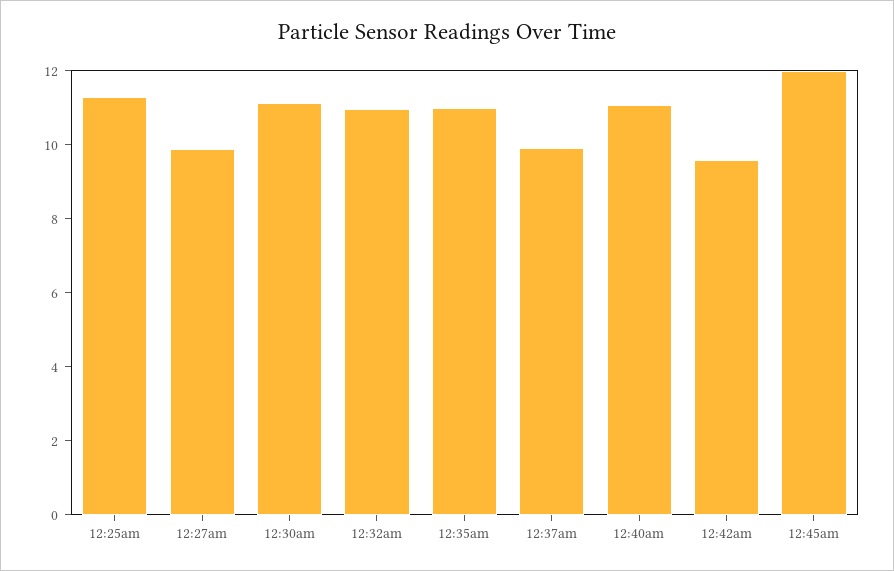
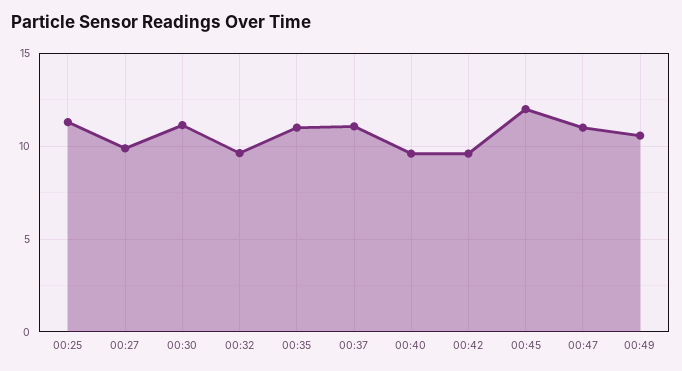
12:32am: 11 -> 9.5
12:37am: 10 -> 11
12:40am: 11 -> 9.5
00:47: none -> 11
00:49: none -> 10.5

